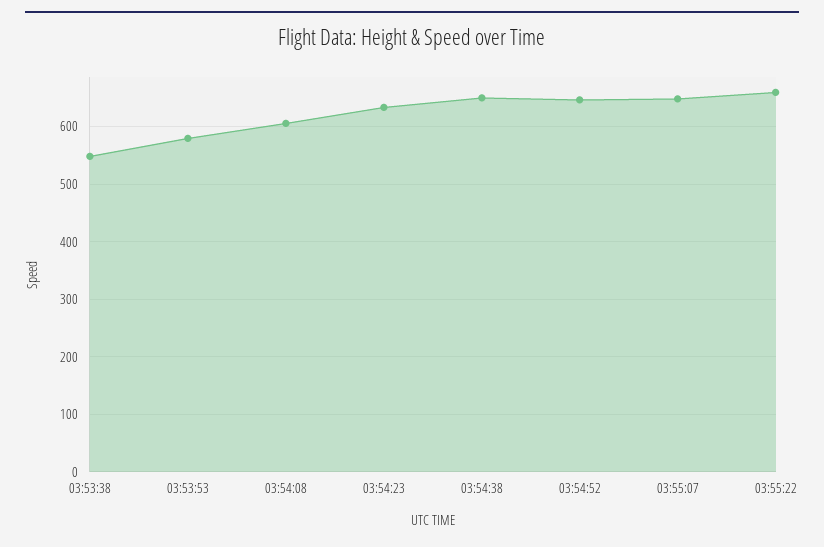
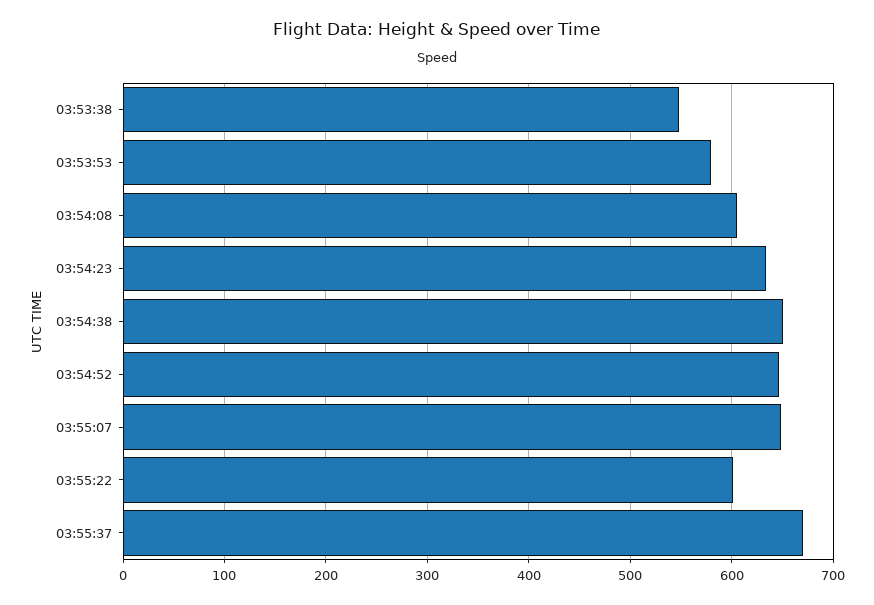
03:55:22: 660 -> 600
03:55:37: none -> 670

